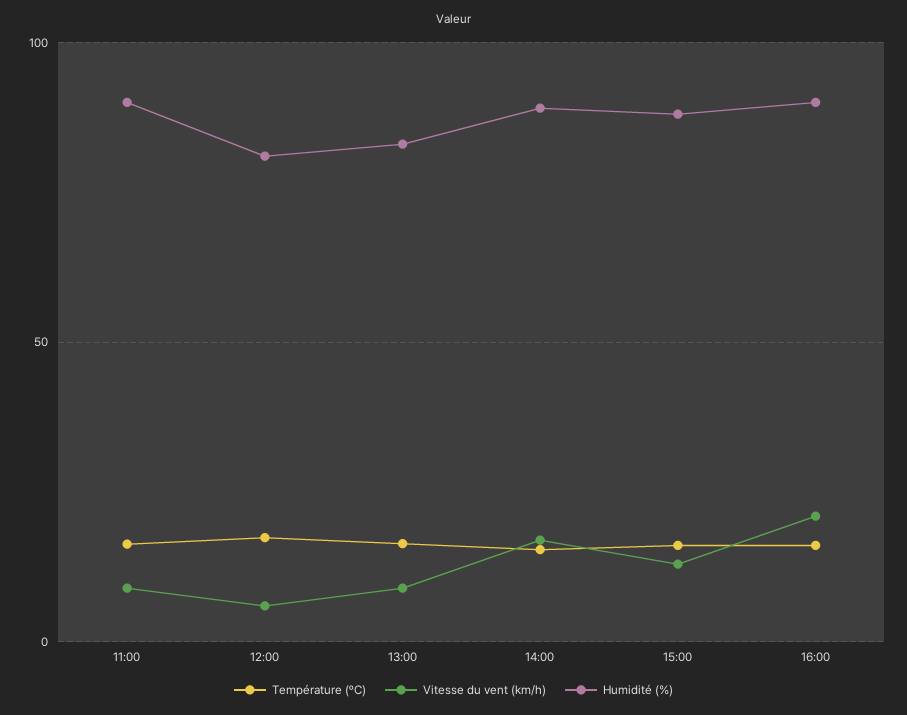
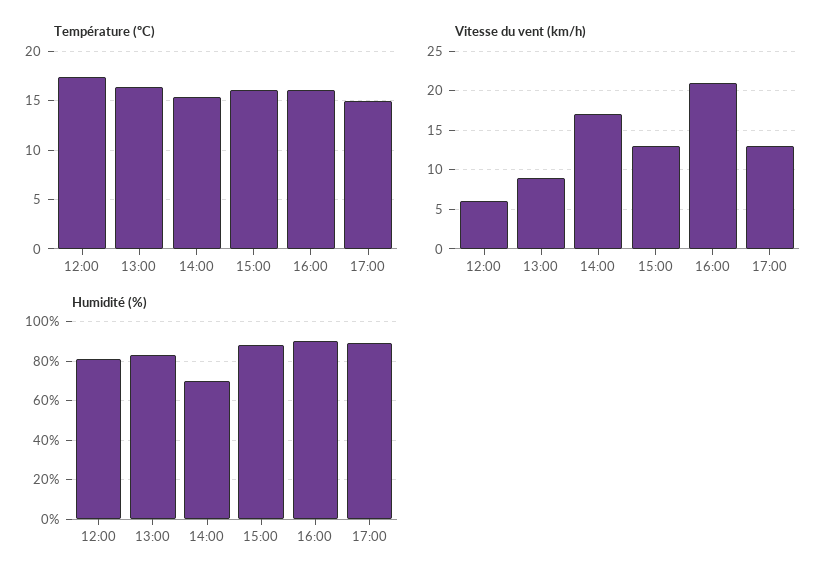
Température (ºC), 11:00: 15 -> none
Vitesse du vent (km/h), 11:00: 10 -> none
Humidité (%), 11:00: 90 -> none
Humidité (%), 14:00: 90 -> 70
Température (ºC), 17:00: none -> 15
Vitesse du vent (km/h), 17:00: none -> 13
Humidité (%), 17:00: none -> 90

